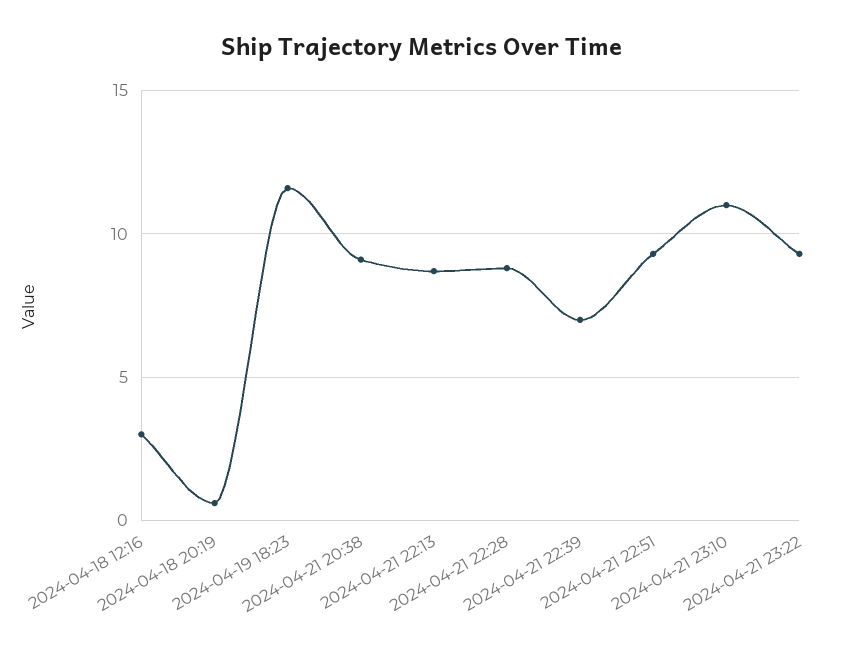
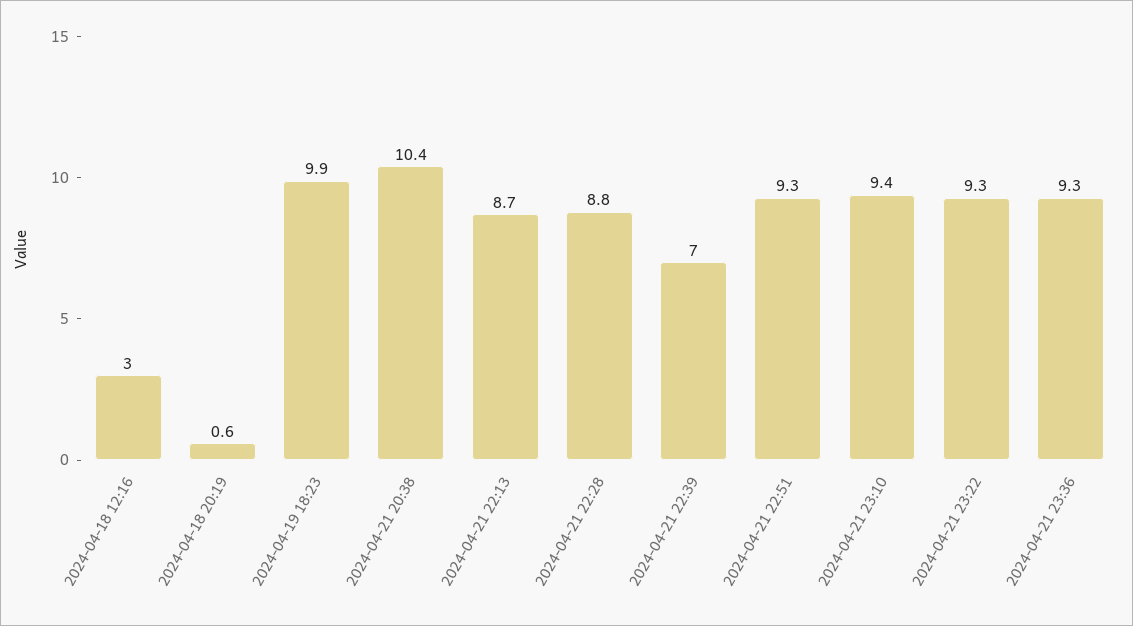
2024-04-19 18:23: 11.5 -> 9.9
2024-04-21 20:38: 9 -> 10.4
2024-04-21 23:10: 11 -> 9.4
2024-04-21 23:36: none -> 9.3

